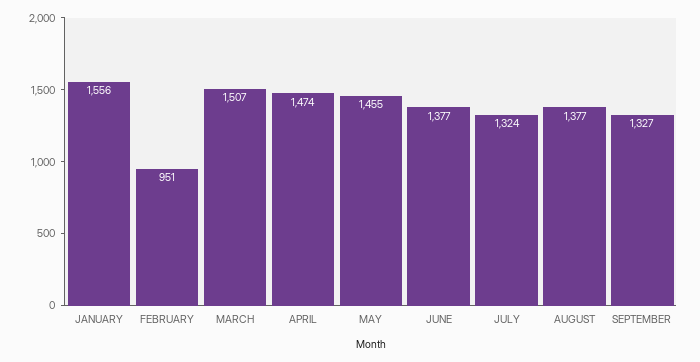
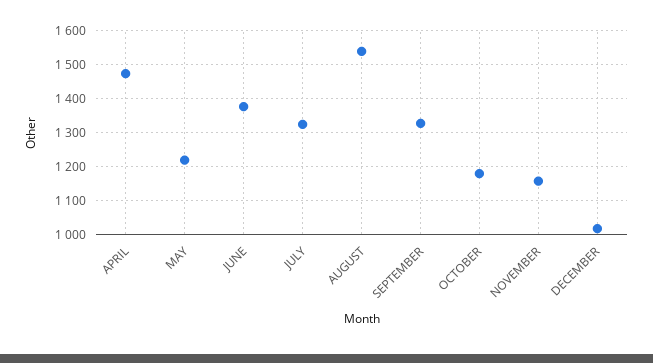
JANUARY: 1556 -> none
FEBRUARY: 951 -> none
MARCH: 1507 -> none
MAY: 1455 -> 1220
AUGUST: 1377 -> 1540
OCTOBER: none -> 1180
NOVEMBER: none -> 1160
DECEMBER: none -> 1020

